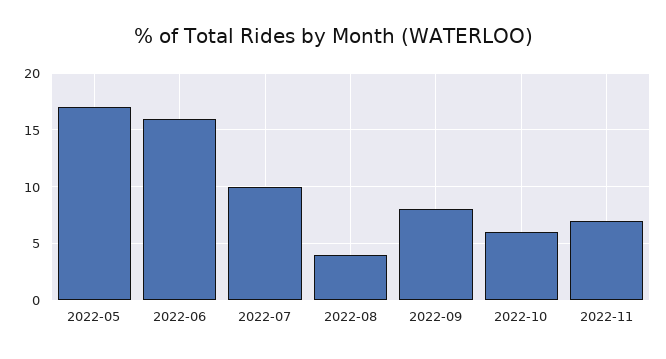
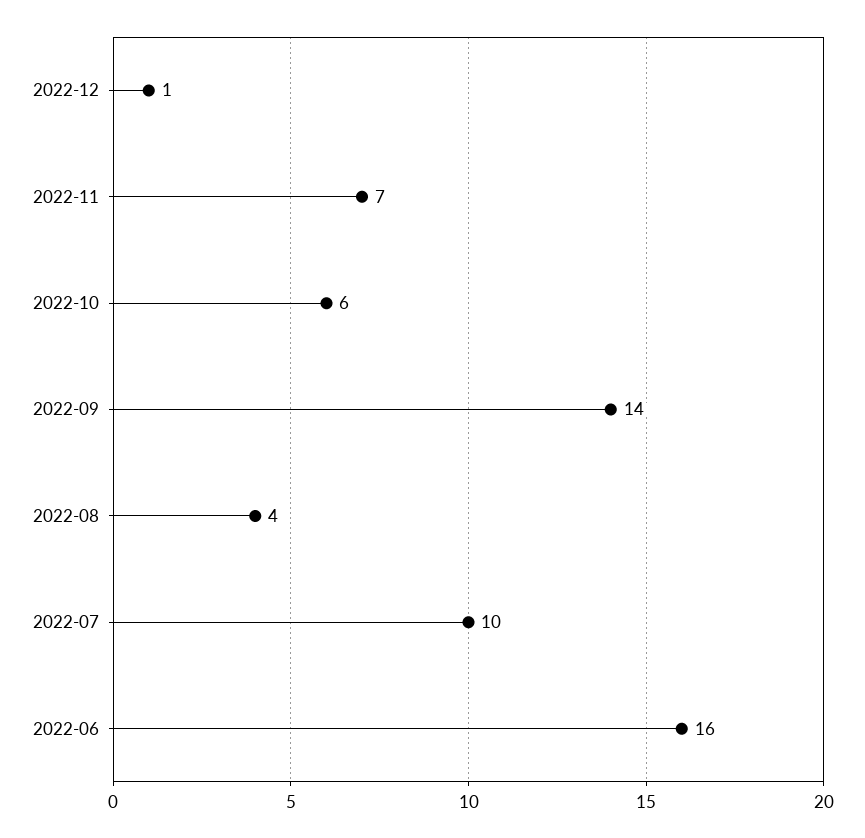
2022-05: 17 -> none
2022-09: 8 -> 14
2022-12: none -> 1

